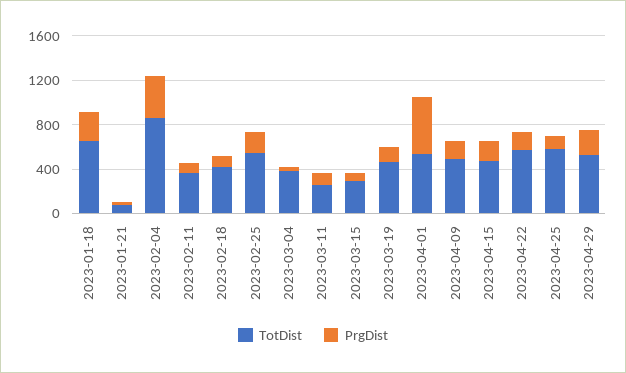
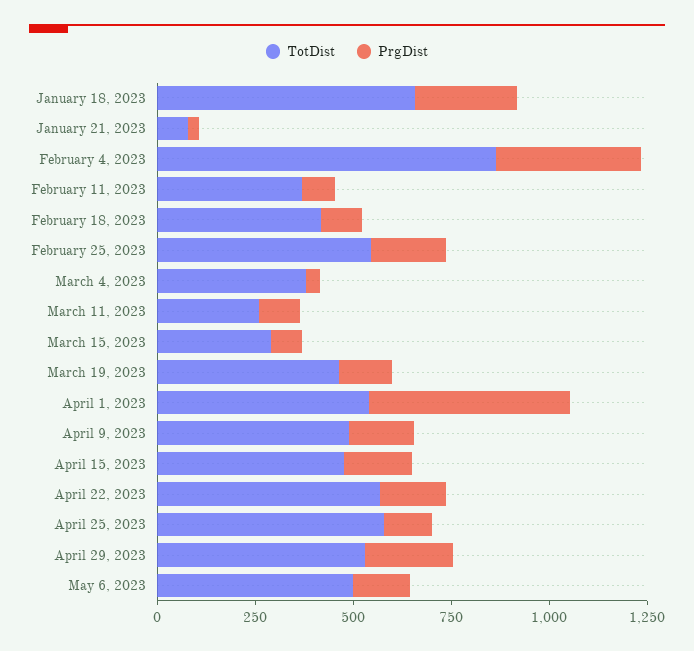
TotDist, May 6, 2023: none -> 500
PrgDist, May 6, 2023: none -> 150

